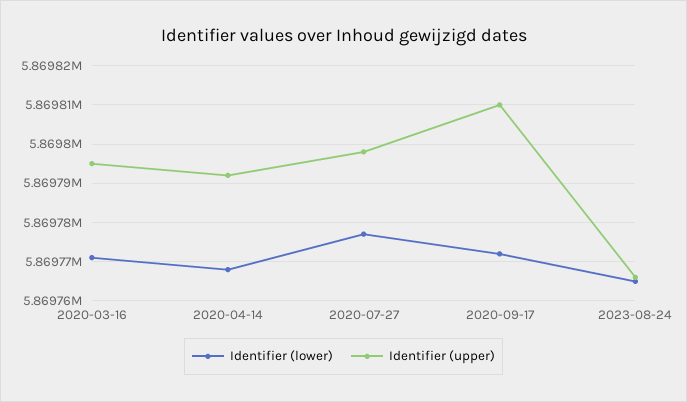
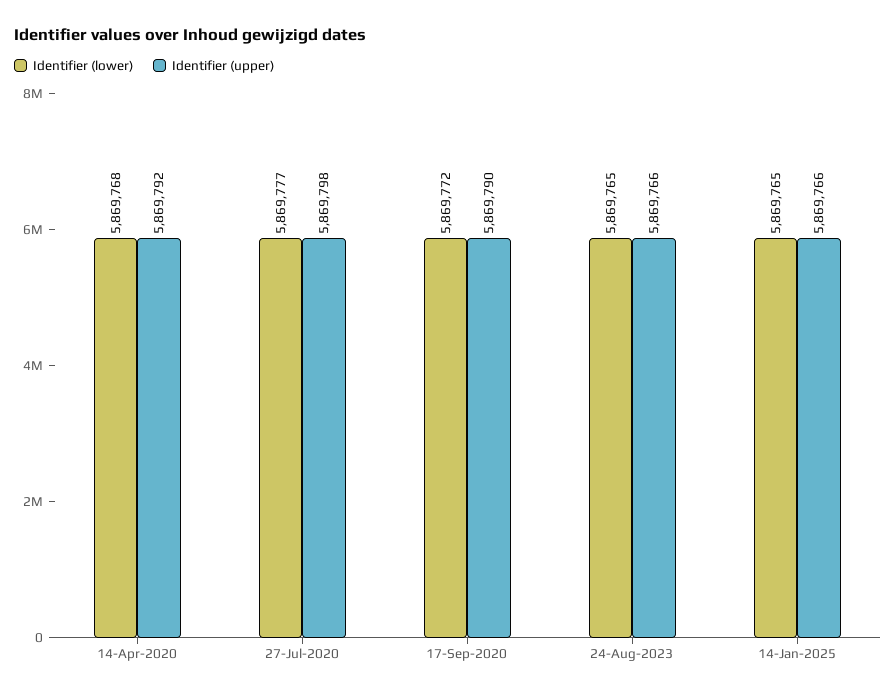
Identifier (lower), 2020-03-16: 5869770 -> none
Identifier (upper), 2020-03-16: 5869795 -> none
Identifier (upper), 2020-09-17: 5869810 -> 5869790
Identifier (lower), 14-Jan-2025: none -> 5869765
Identifier (upper), 14-Jan-2025: none -> 5869766

